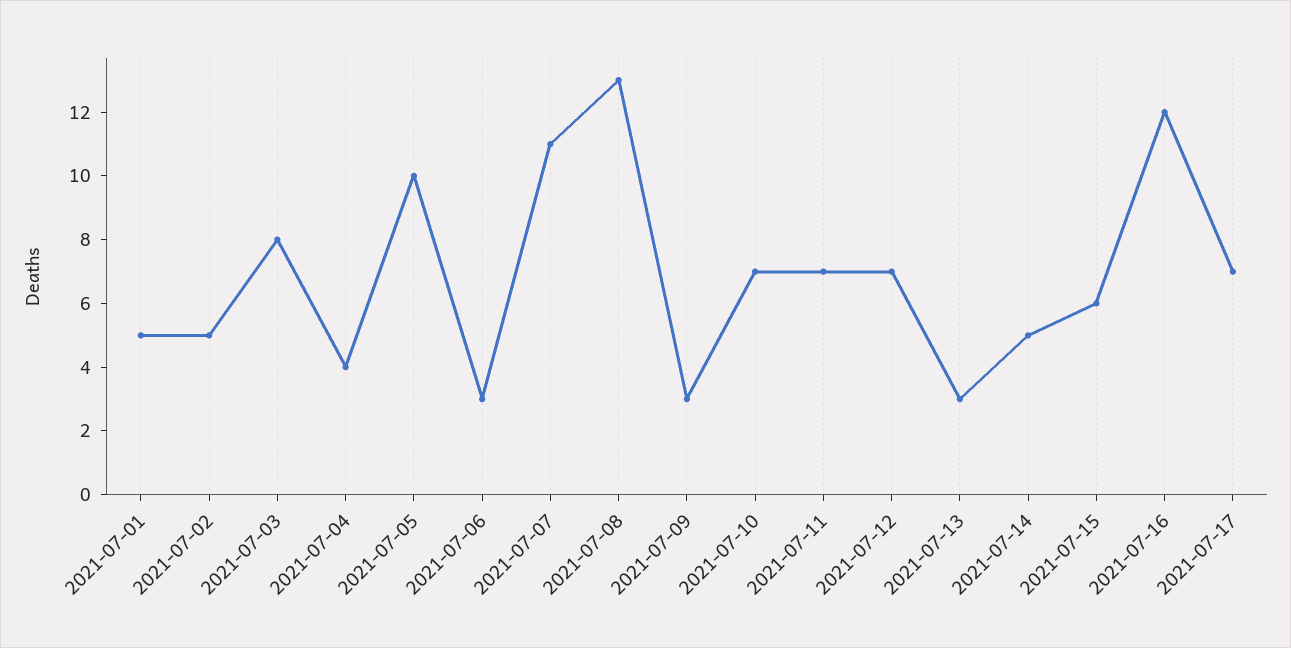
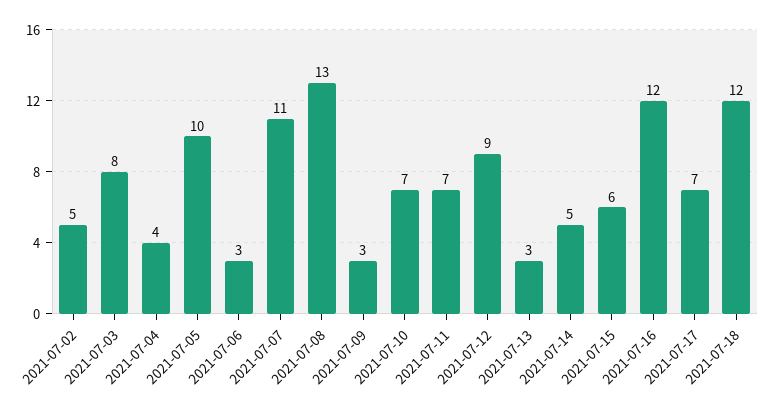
2021-07-01: 5 -> none
2021-07-12: 7 -> 9
2021-07-18: none -> 12

